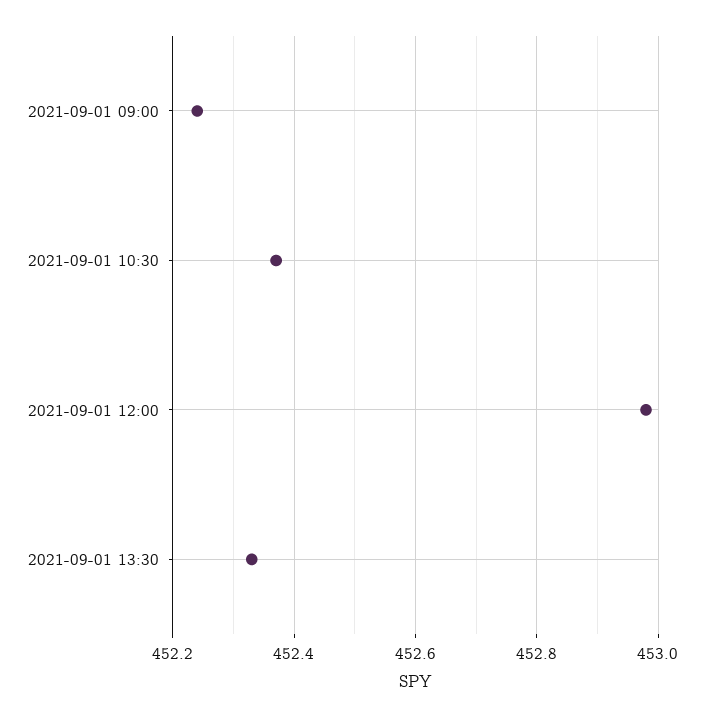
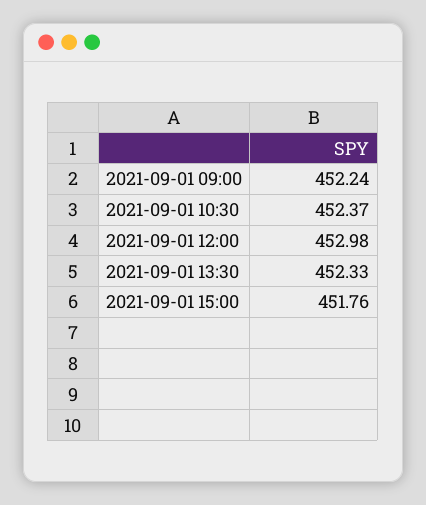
2021-09-01 15:00: none -> 451.76

